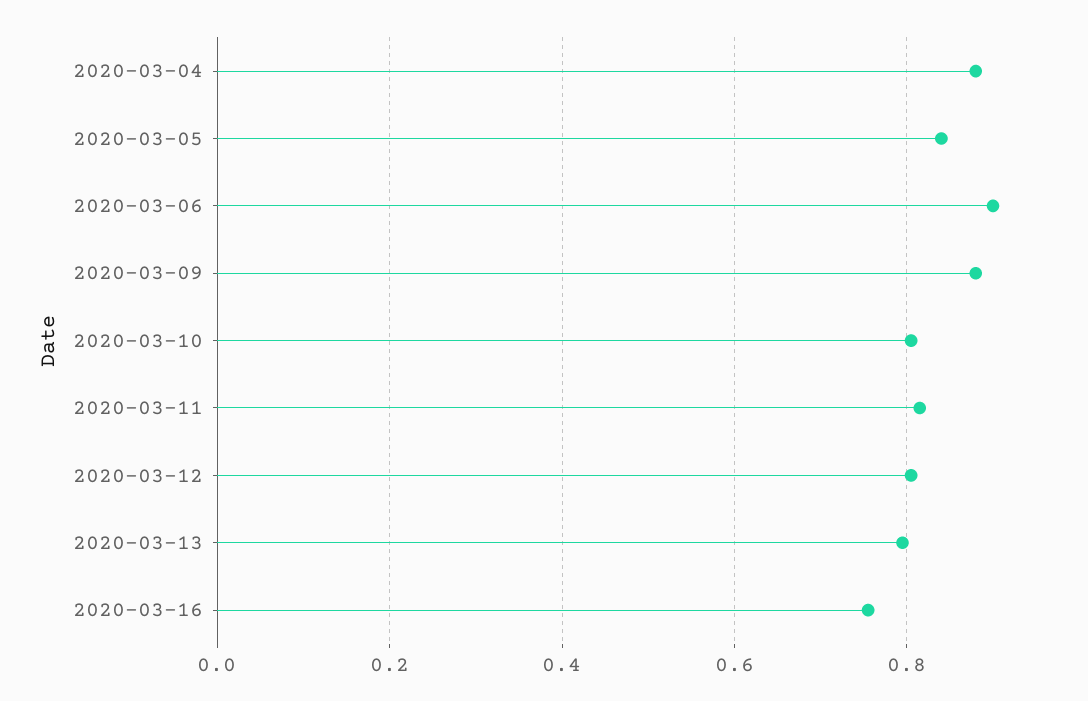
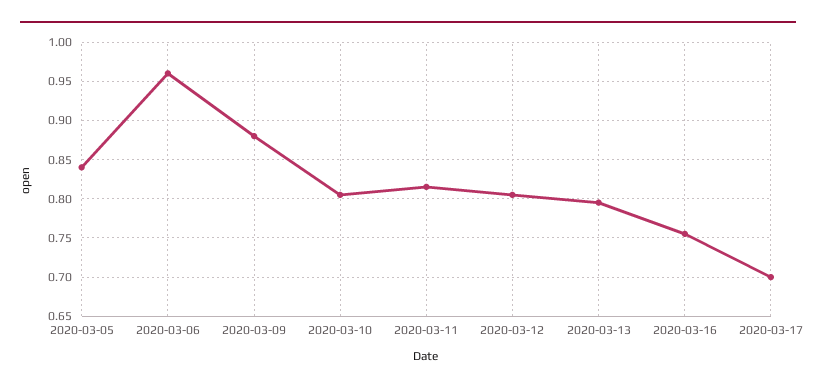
2020-03-04: 0.88 -> none
2020-03-06: 0.9 -> 0.96
2020-03-17: none -> 0.7

